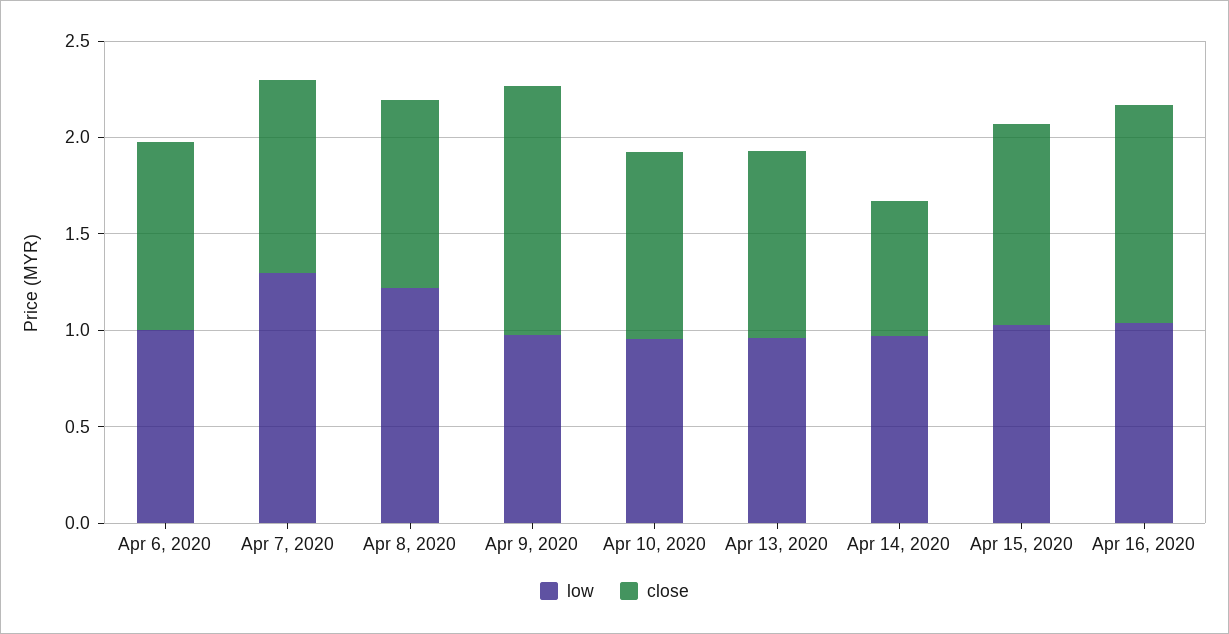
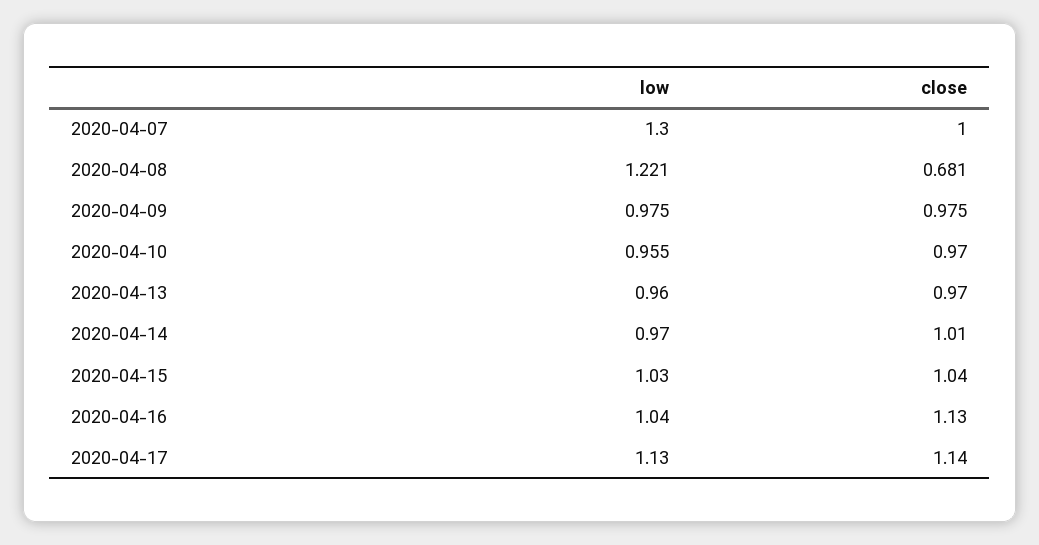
low, Apr 6, 2020: 1 -> none
close, Apr 6, 2020: 1 -> none
close, Apr 8, 2020: 1 -> 0.681
close, Apr 9, 2020: 1.3 -> 0.975
close, Apr 14, 2020: 0.7 -> 1.01
low, 2020-04-17: none -> 1.13
close, 2020-04-17: none -> 1.14

